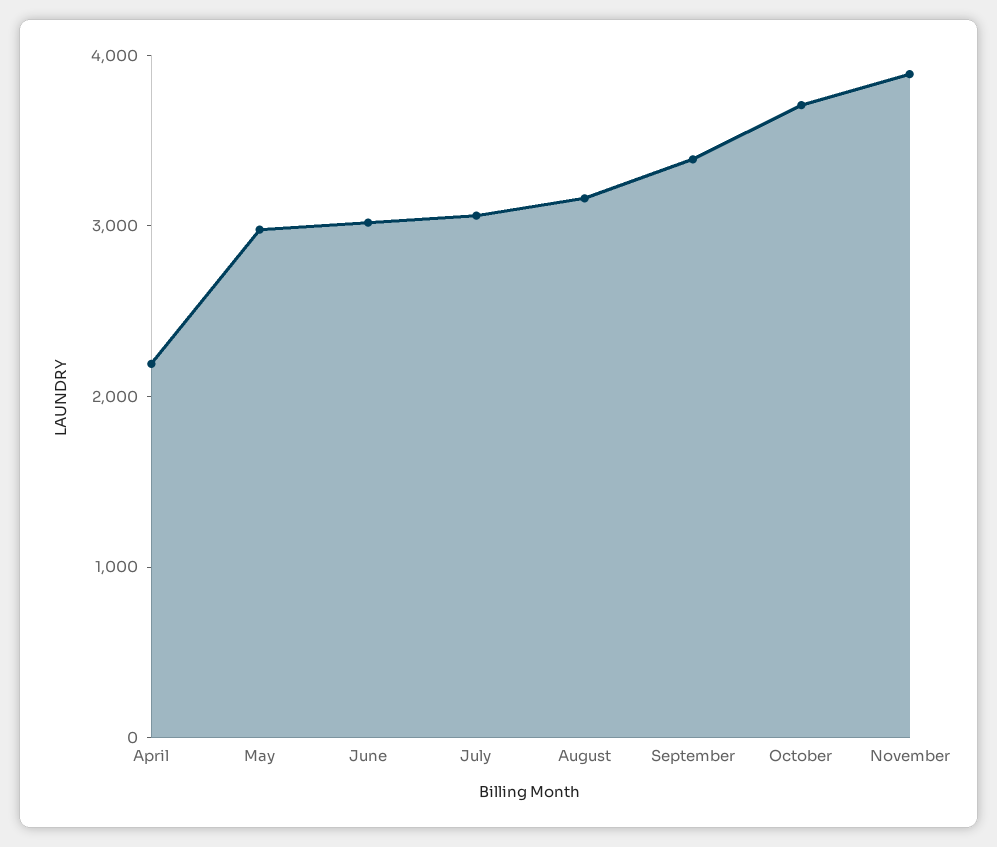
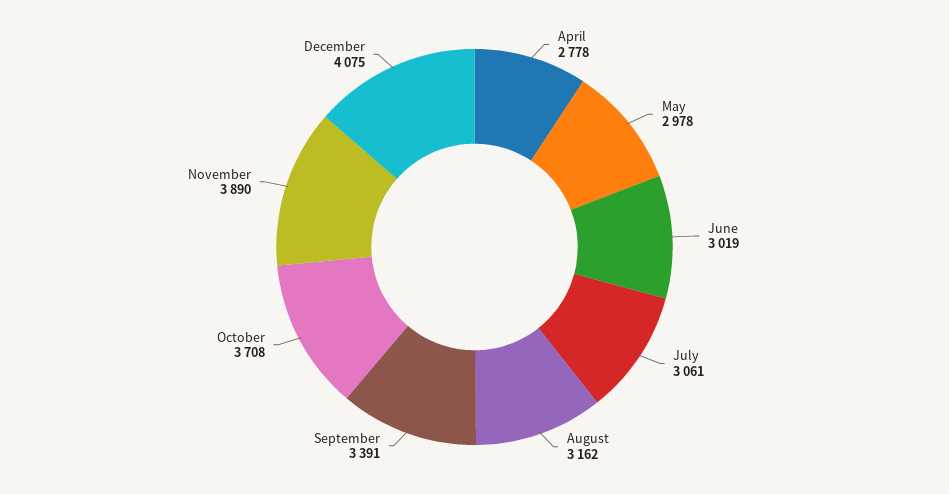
April: 2200 -> 2778
December: none -> 4075

